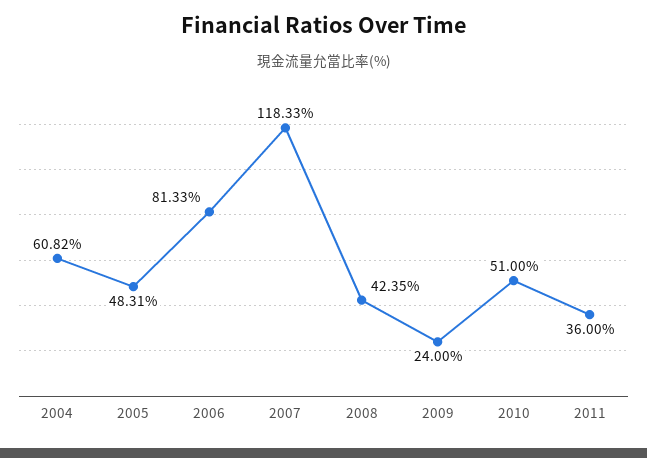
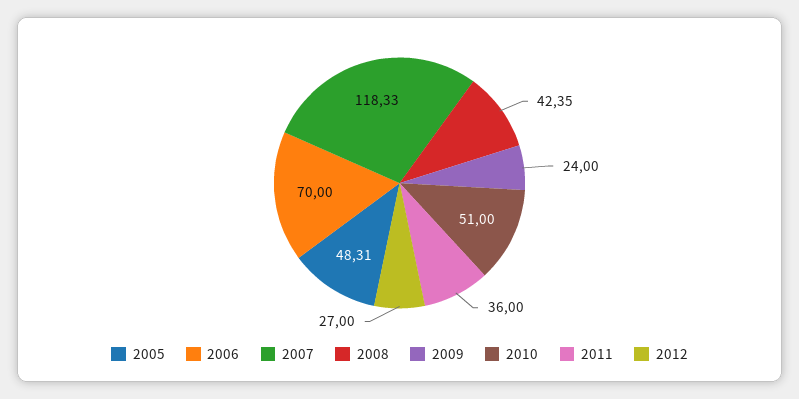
2004: 60.82 -> none
2006: 81.33 -> 70
2012: none -> 27

